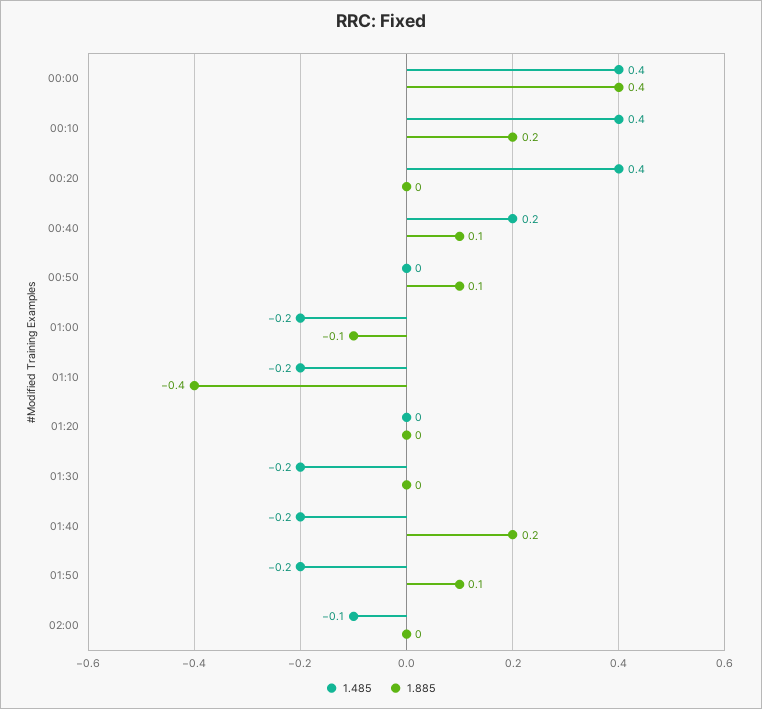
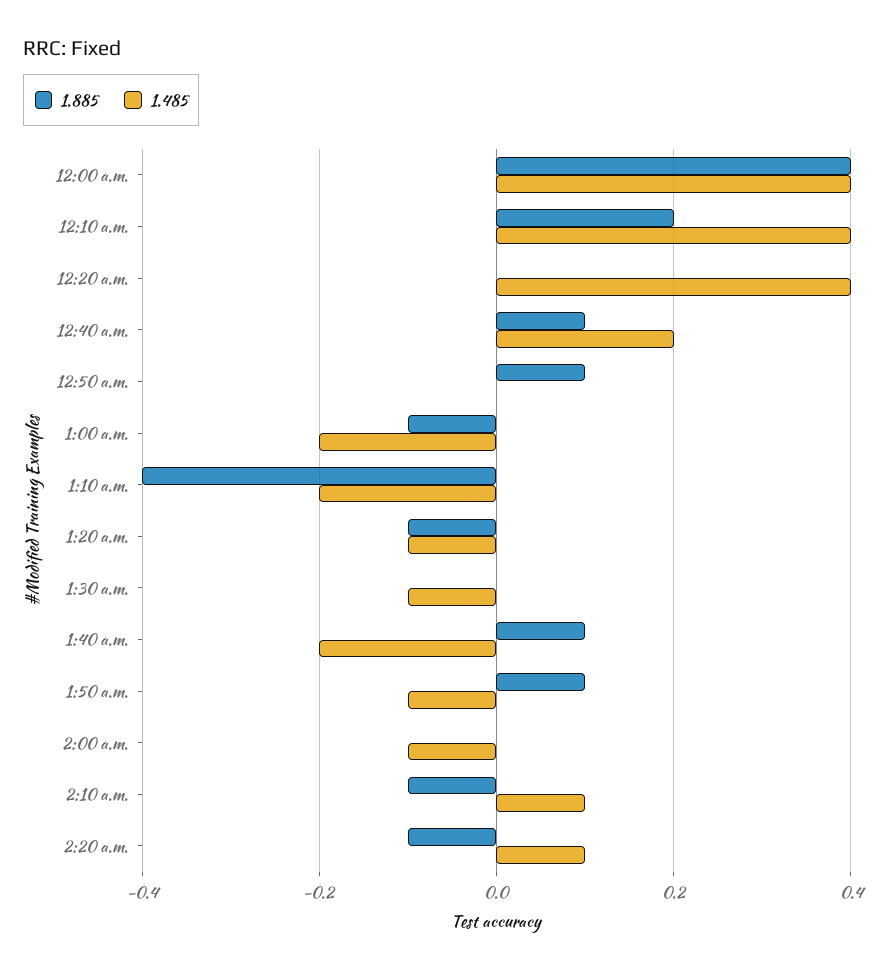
1.485, 01:20: 0 -> -0.1
1.885, 01:20: 0 -> -0.1
1.485, 01:30: -0.2 -> -0.1
1.885, 01:40: 0.2 -> 0.1
1.485, 01:50: -0.2 -> -0.1
1.885, 2:10 a.m.: none -> -0.1
1.485, 2:10 a.m.: none -> 0.1
1.885, 2:20 a.m.: none -> -0.1
1.485, 2:20 a.m.: none -> 0.1

